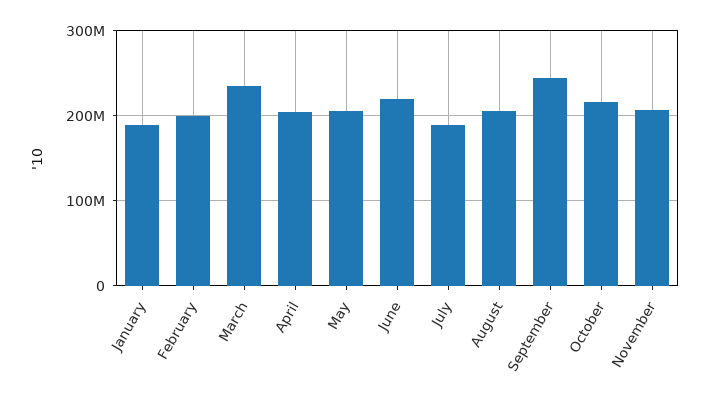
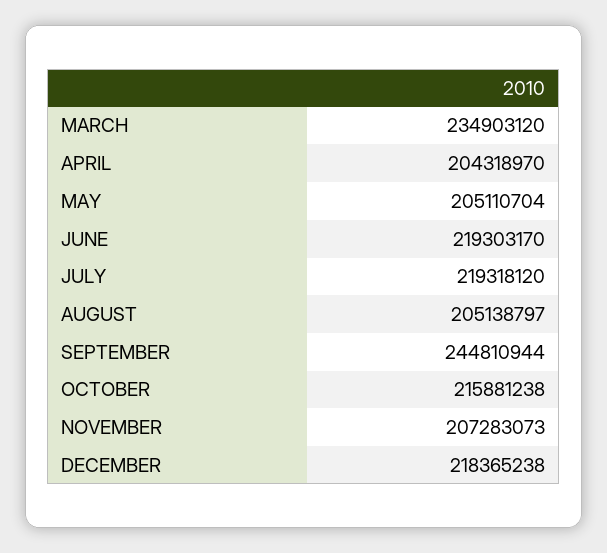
January: 190000000 -> none
February: 200000000 -> none
July: 190000000 -> 219318120
DECEMBER: none -> 218365238

